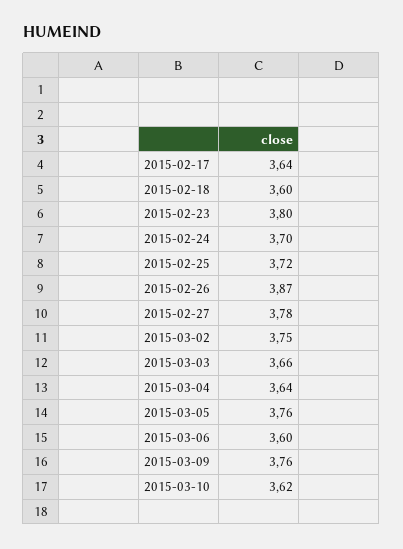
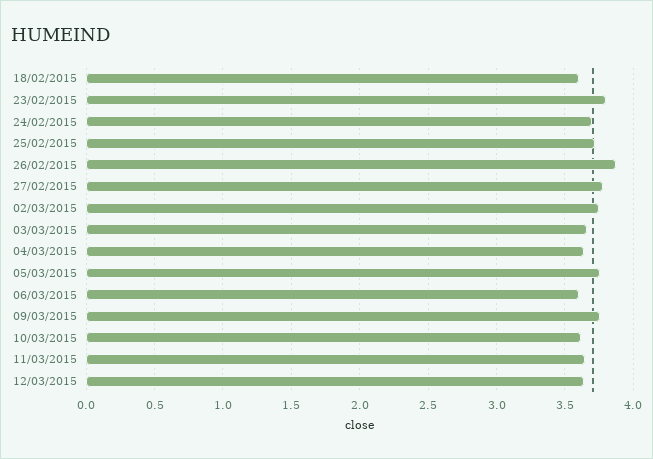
2015-02-17: 3.64 -> none
11/03/2015: none -> 3.65
12/03/2015: none -> 3.65

